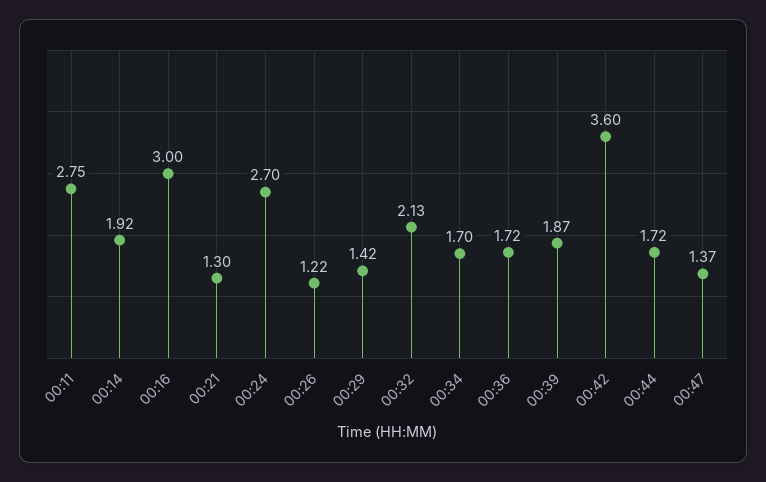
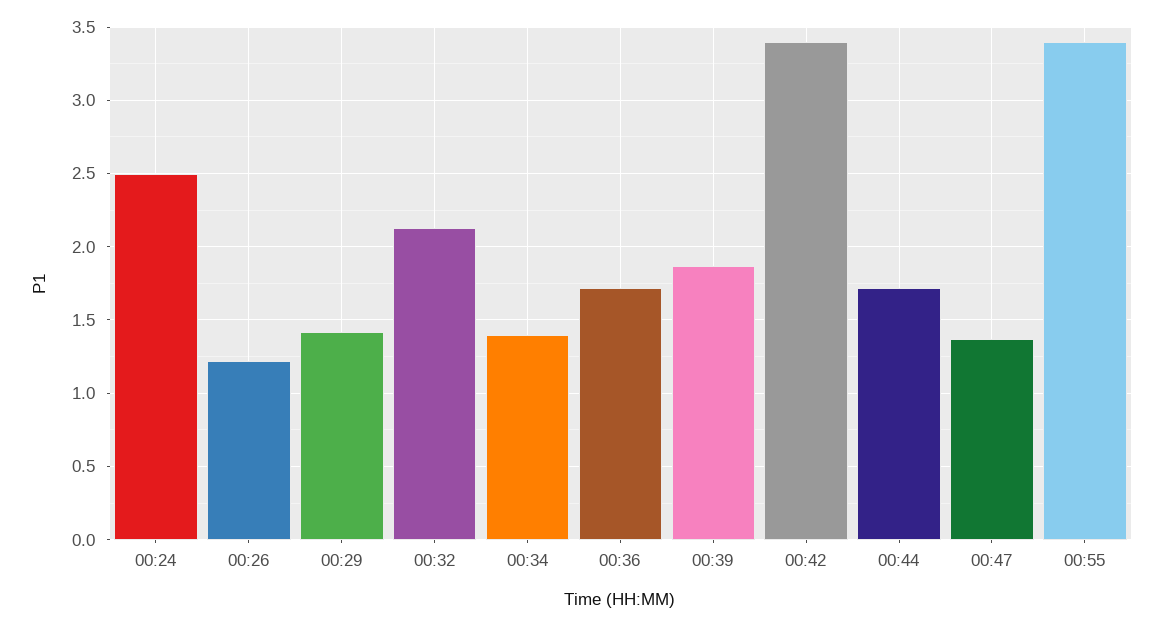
00:11: 2.75 -> none
00:14: 1.92 -> none
00:16: 3 -> none
00:21: 1.3 -> none
00:24: 2.7 -> 2.5
00:34: 1.7 -> 1.4
00:42: 3.6 -> 3.4
00:55: none -> 3.4

